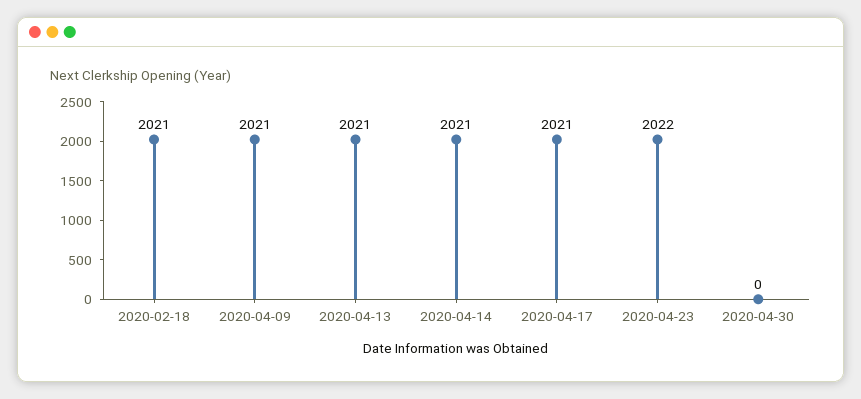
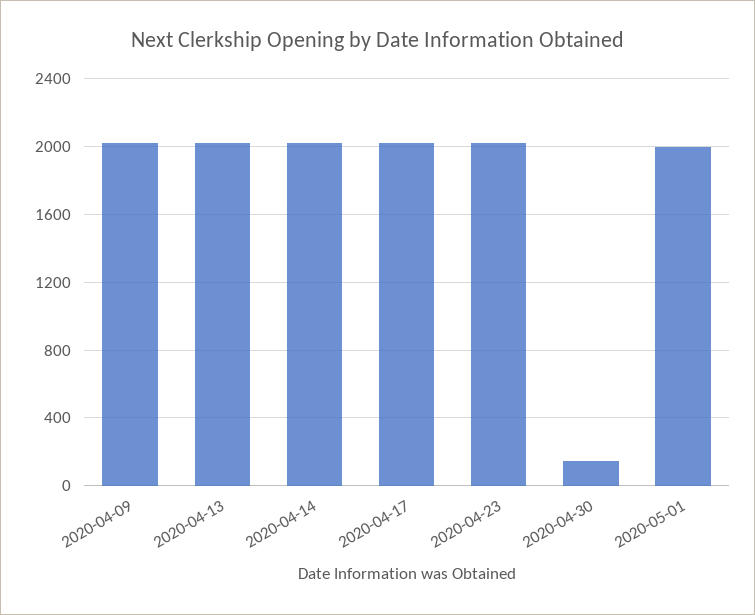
2020-02-18: 2021 -> none
2020-04-30: 0 -> 150
2020-05-01: none -> 2000

